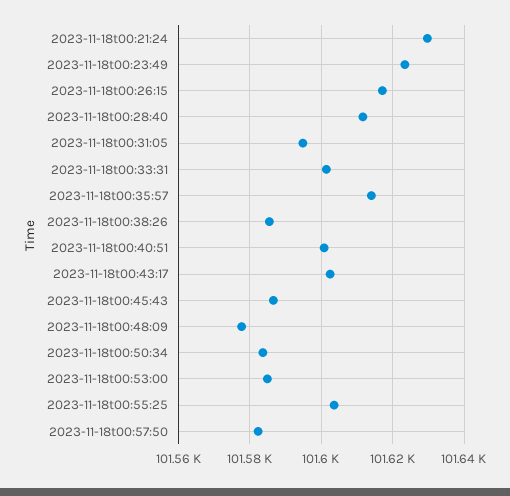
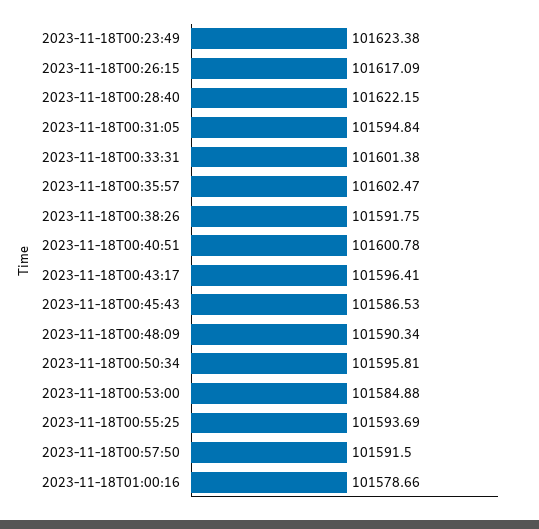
2023-11-18t00:21:24: 101630 -> none
2023-11-18t00:28:40: 101612 -> 101622.15
2023-11-18t00:35:57: 101614 -> 101602.47
2023-11-18t00:38:26: 101586 -> 101591.75
2023-11-18t00:43:17: 101602 -> 101596.41
2023-11-18t00:48:09: 101578 -> 101590.34
2023-11-18t00:50:34: 101584 -> 101595.81
2023-11-18t00:55:25: 101604 -> 101593.69
2023-11-18t00:57:50: 101582 -> 101591.5
2023-11-18T01:00:16: none -> 101578.66

